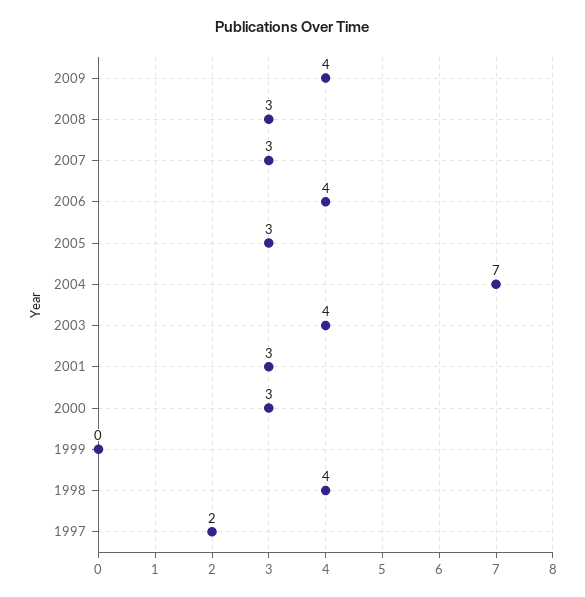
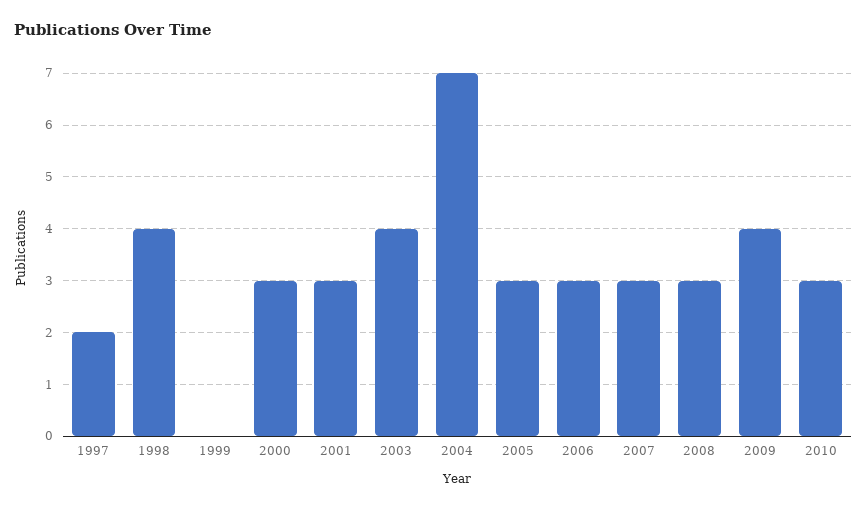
2006: 4 -> 3
2010: none -> 3

